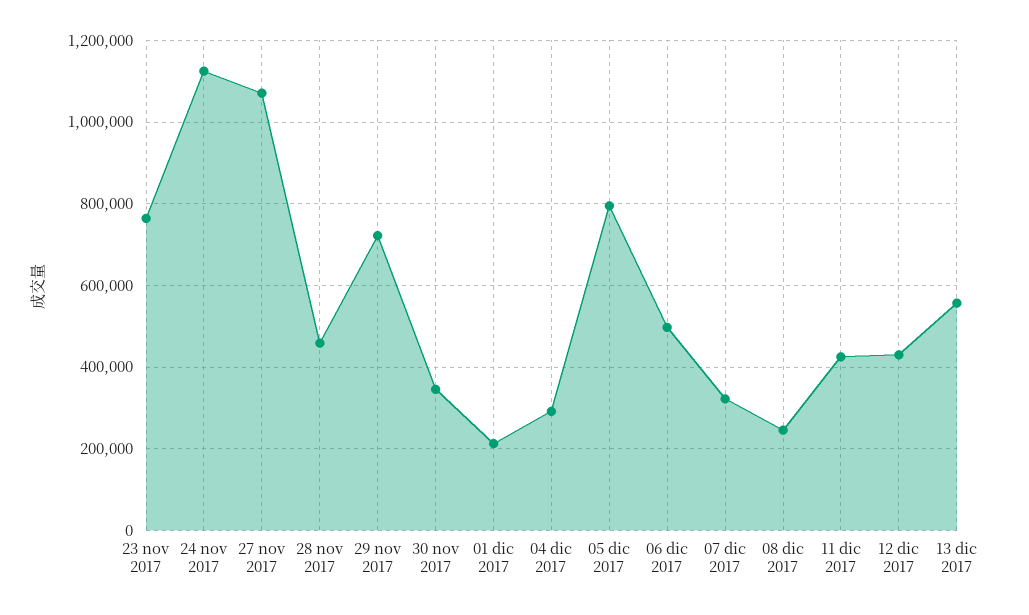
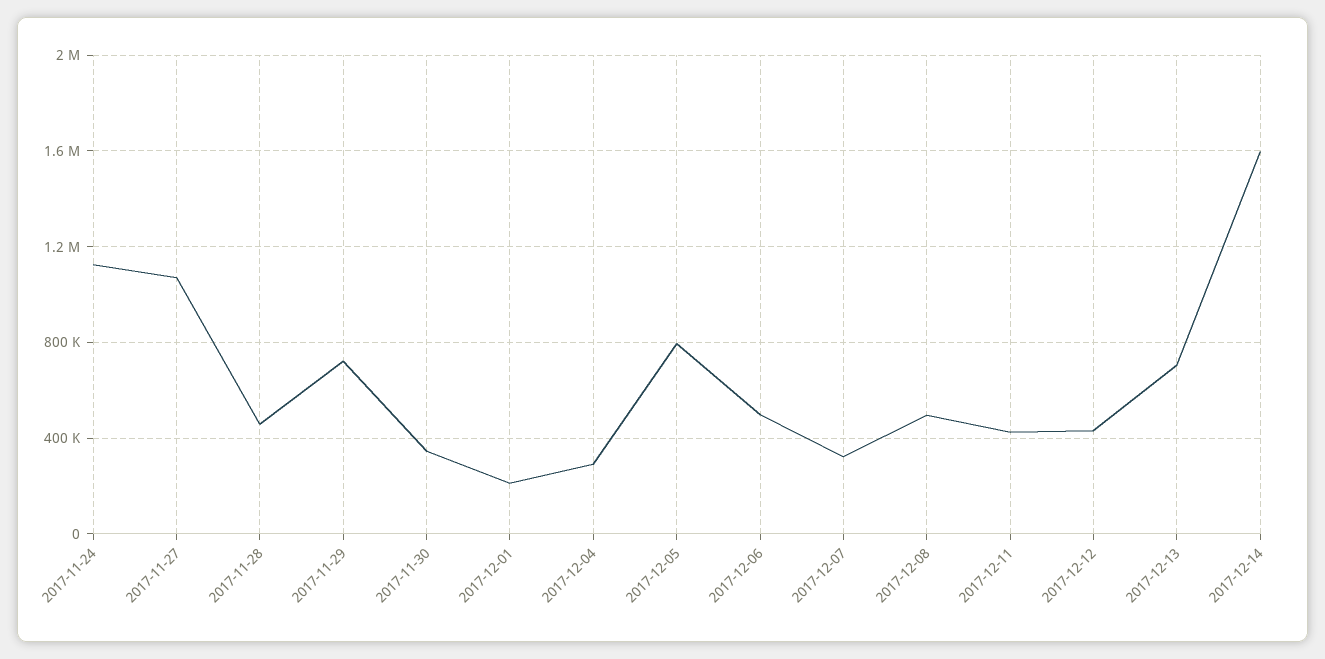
23 nov 2017: 760000 -> none
08 dic 2017: 240000 -> 500000
13 dic 2017: 560000 -> 700000
2017-12-14: none -> 1600000

